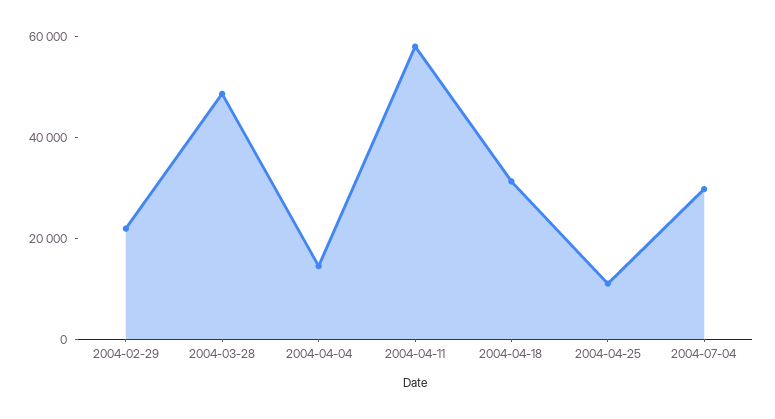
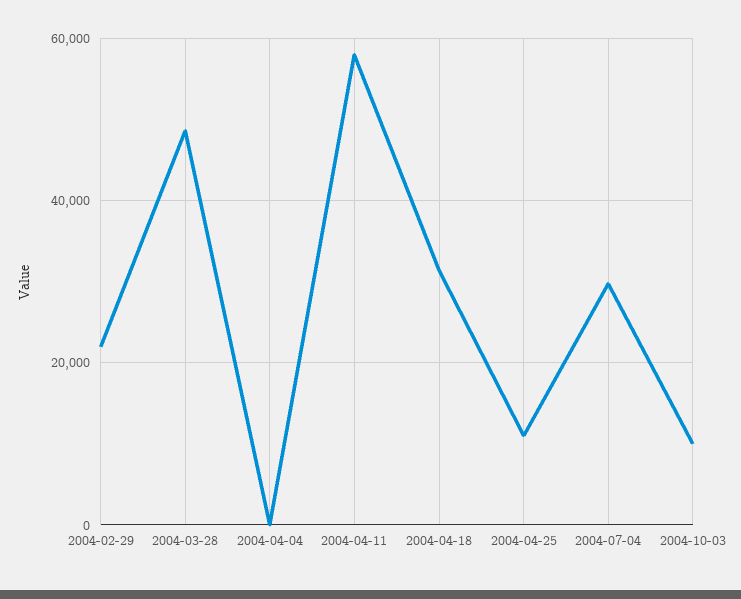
2004-04-04: 15000 -> 0
2004-10-03: none -> 10000

